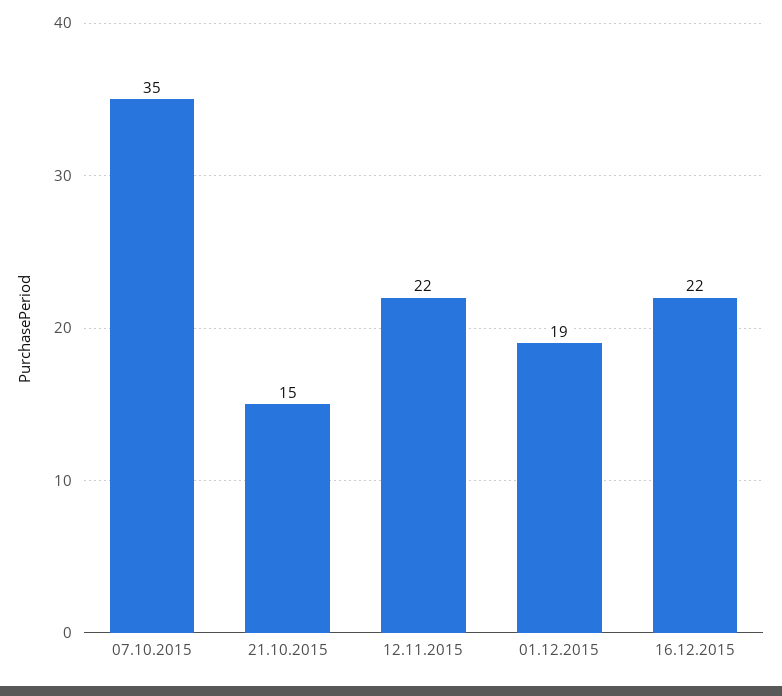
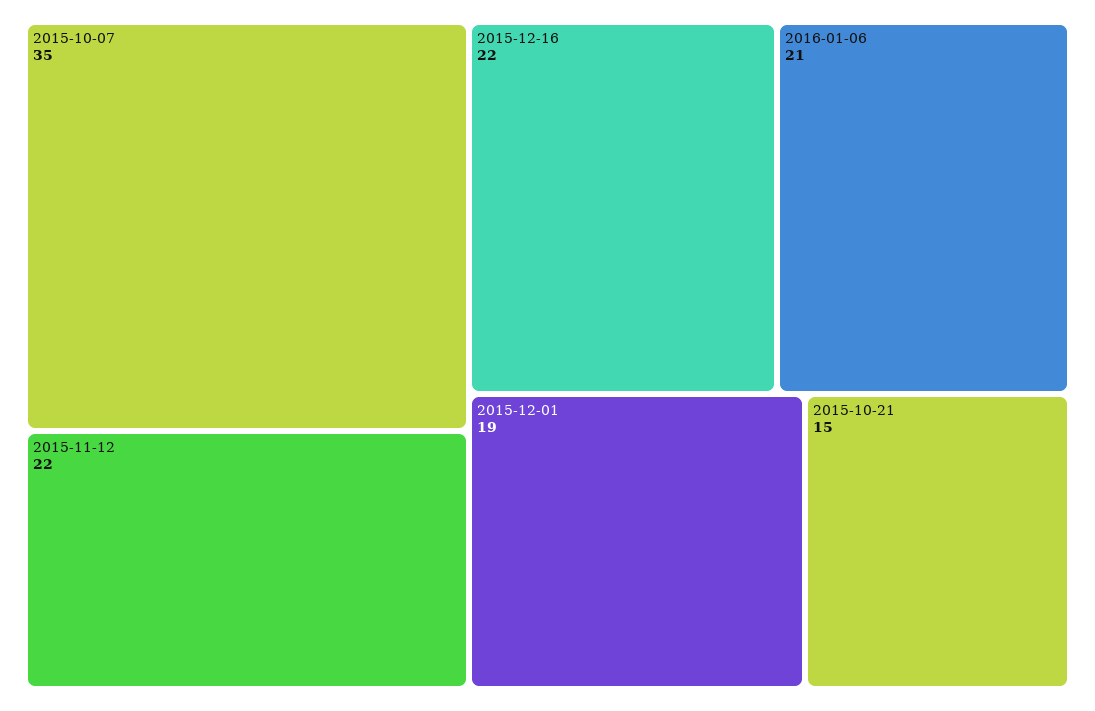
2016-01-06: none -> 21

